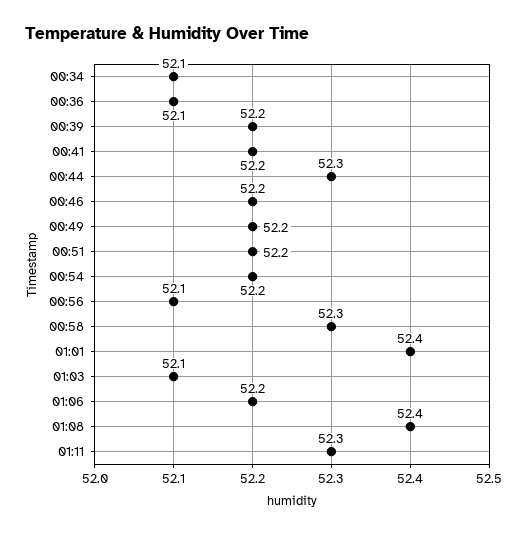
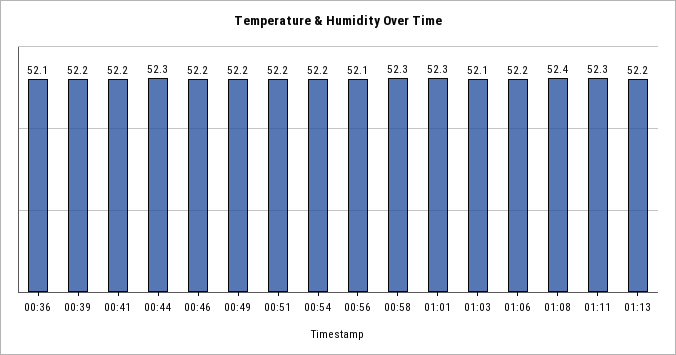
00:34: 52.1 -> none
01:01: 52.4 -> 52.3
01:13: none -> 52.2

